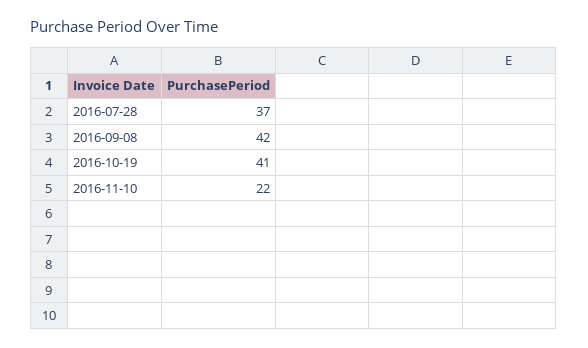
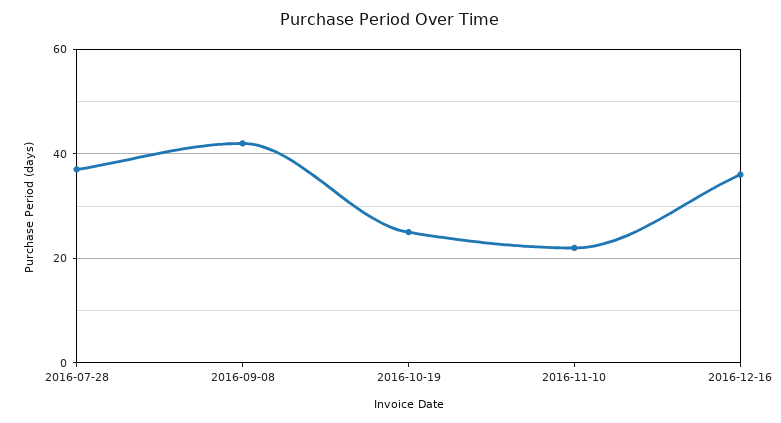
2016-10-19: 41 -> 25
2016-12-16: none -> 35

